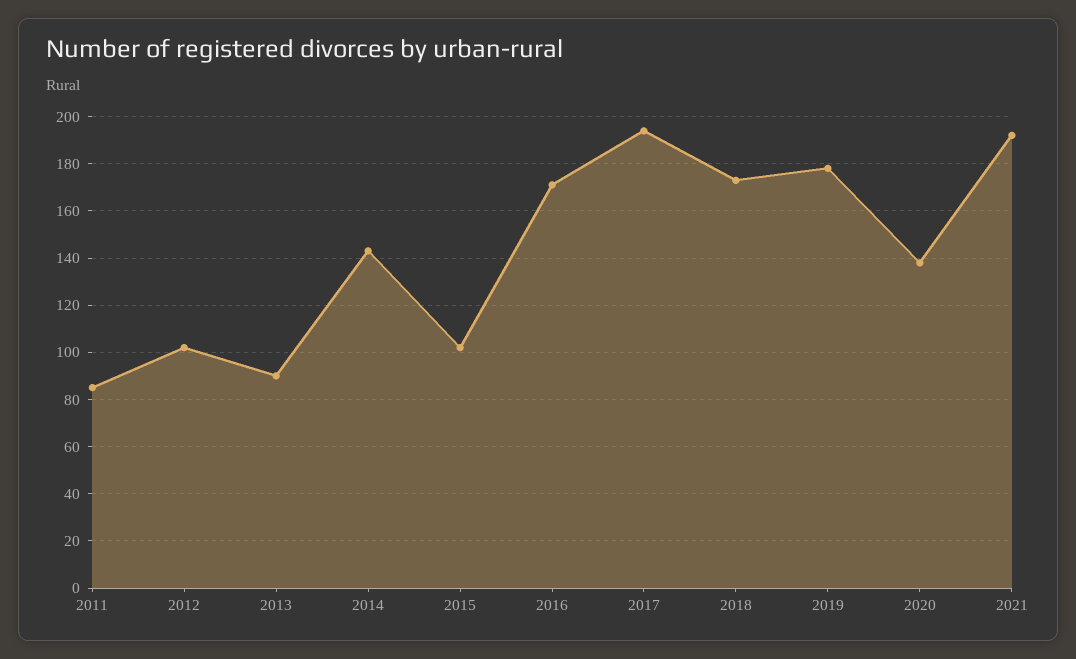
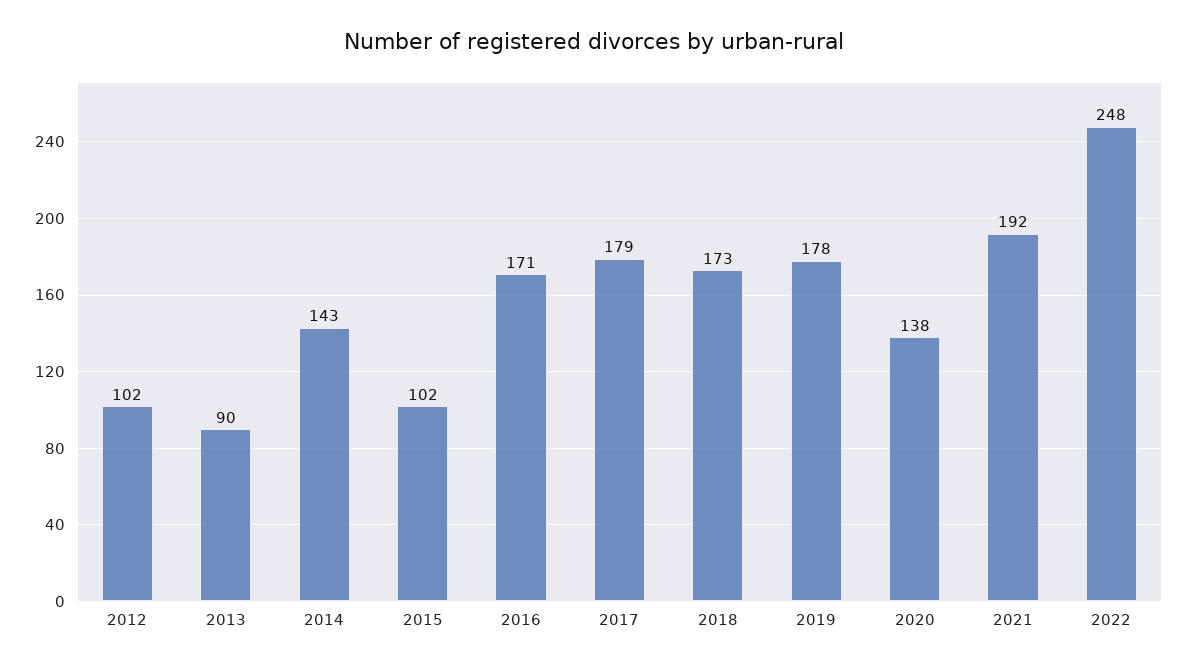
2011: 85 -> none
2017: 195 -> 179
2022: none -> 248

